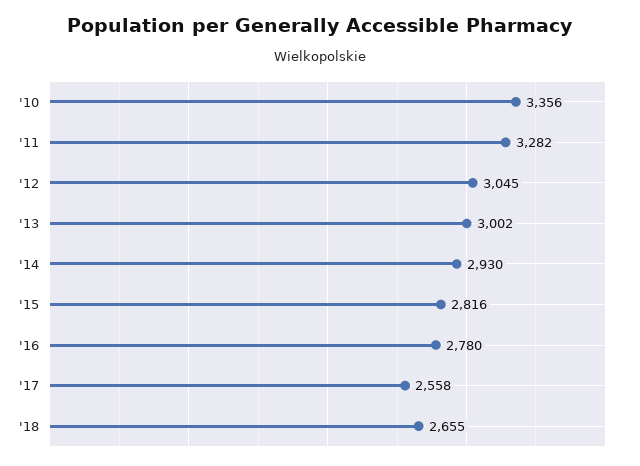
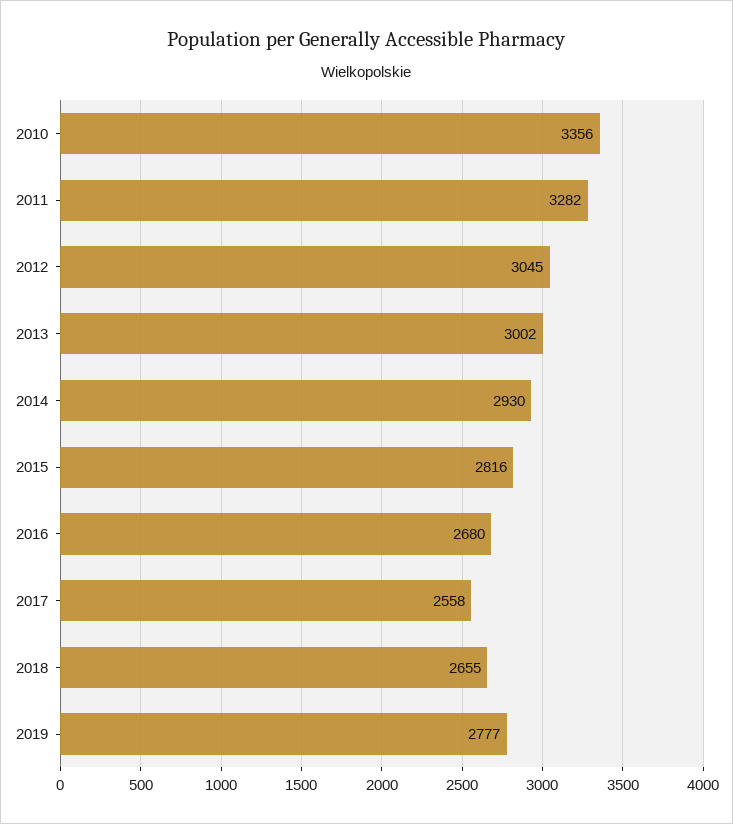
'16: 2780 -> 2680
2019: none -> 2777

